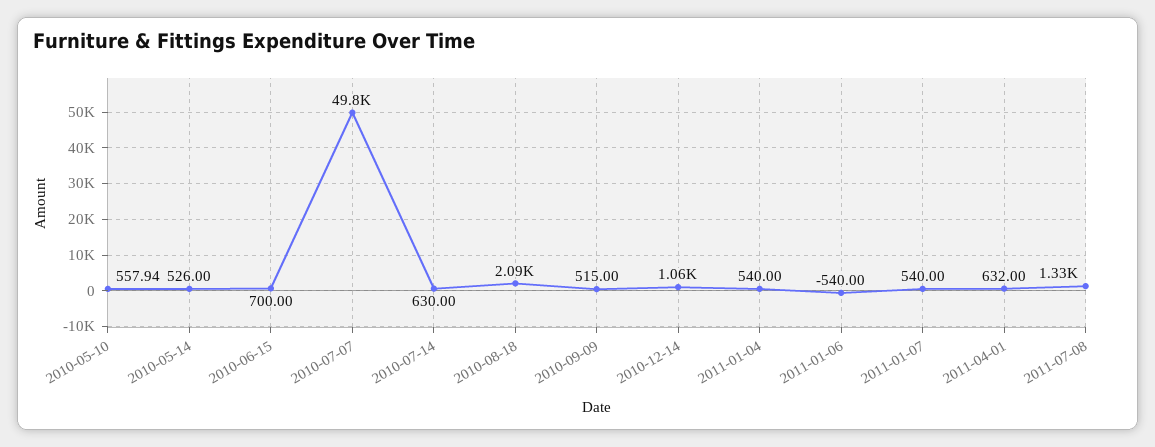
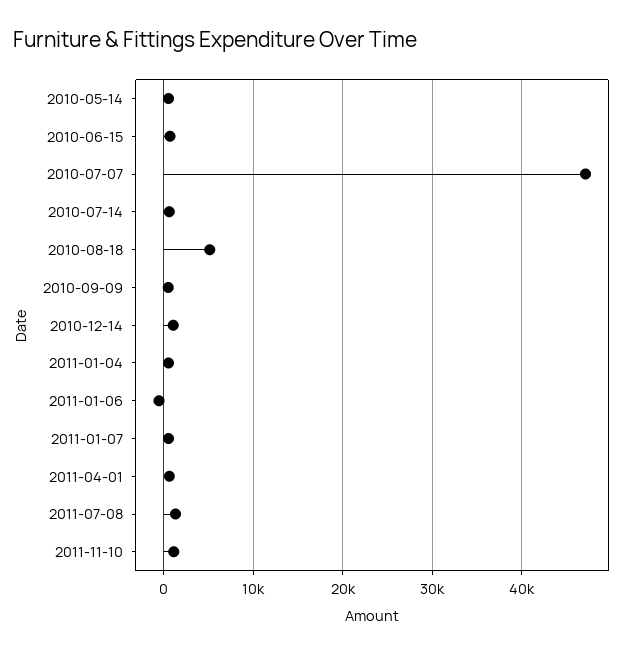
2010-05-10: 557.94 -> none
2010-07-07: 49800 -> 47000
2010-08-18: 2090 -> 5000
2011-11-10: none -> 1000

